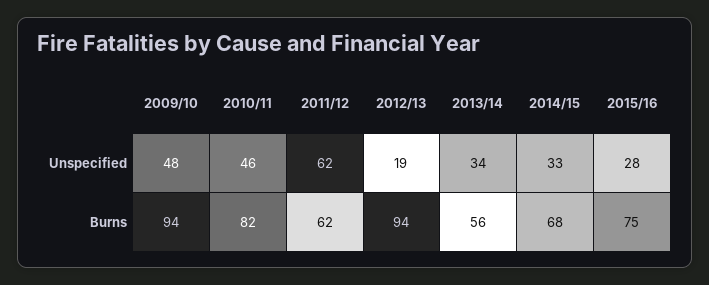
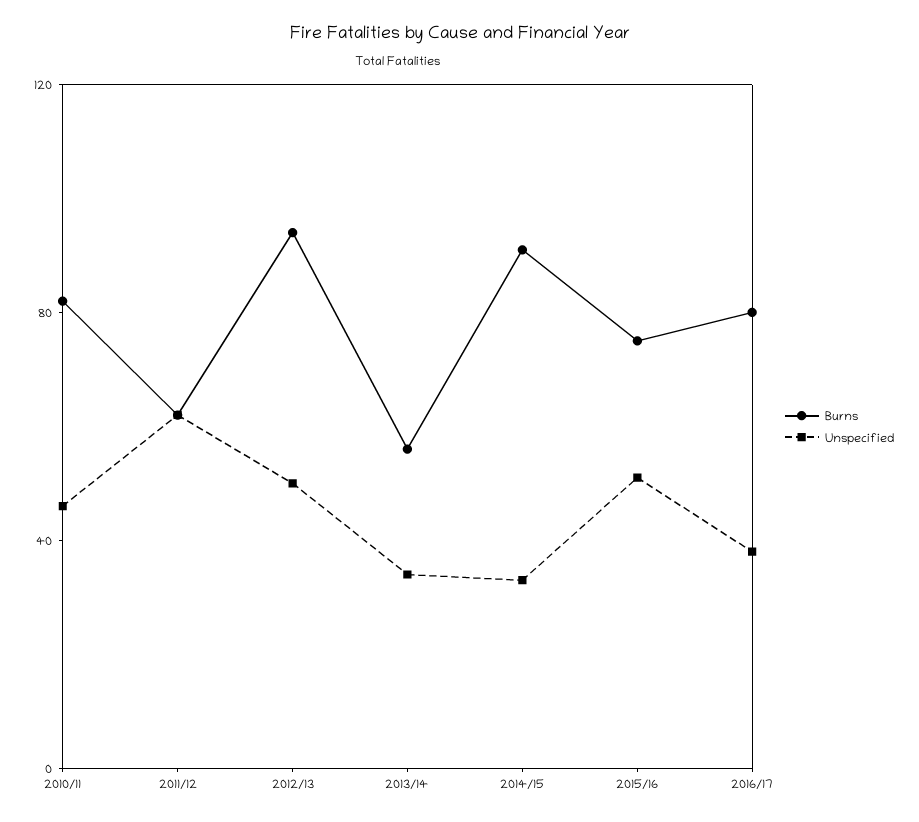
Unspecified, 2009/10: 48 -> none
Unspecified, 2012/13: 19 -> 50
Unspecified, 2015/16: 28 -> 50
Burns, 2009/10: 94 -> none
Burns, 2014/15: 68 -> 90
Burns, 2016/17: none -> 80
Unspecified, 2016/17: none -> 40

